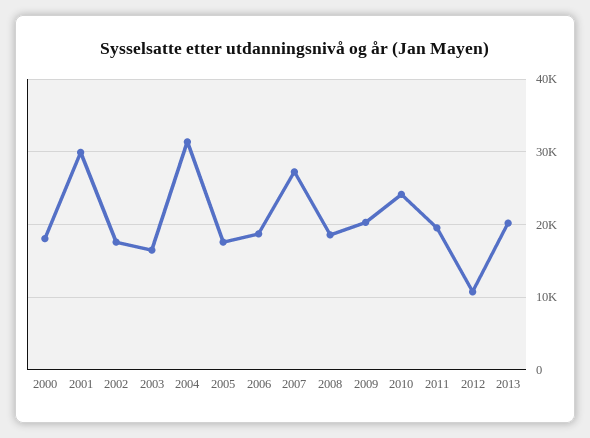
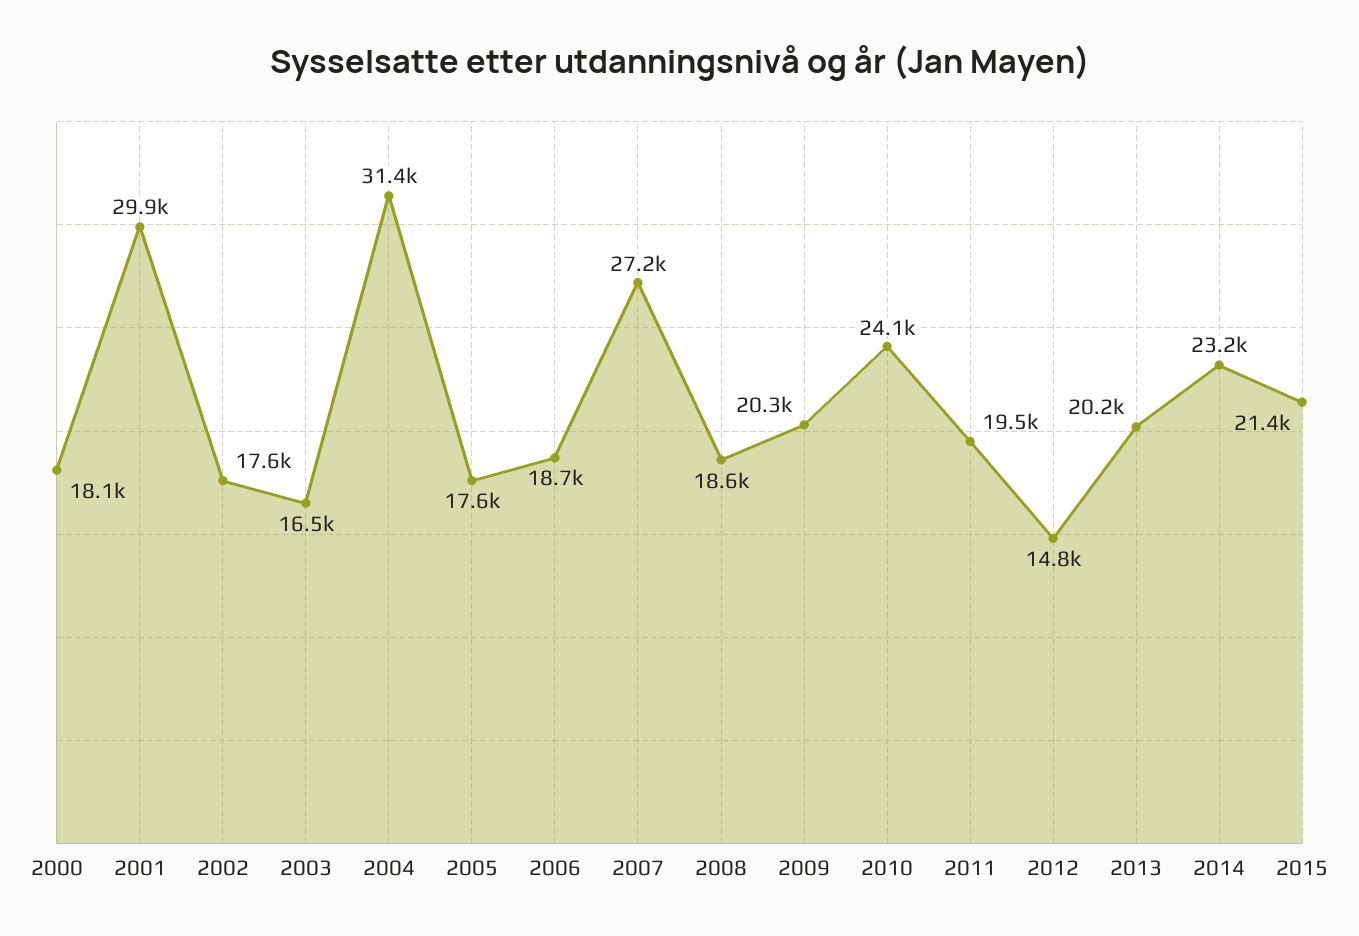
2012: 11000 -> 14800
2014: none -> 23200
2015: none -> 21400

